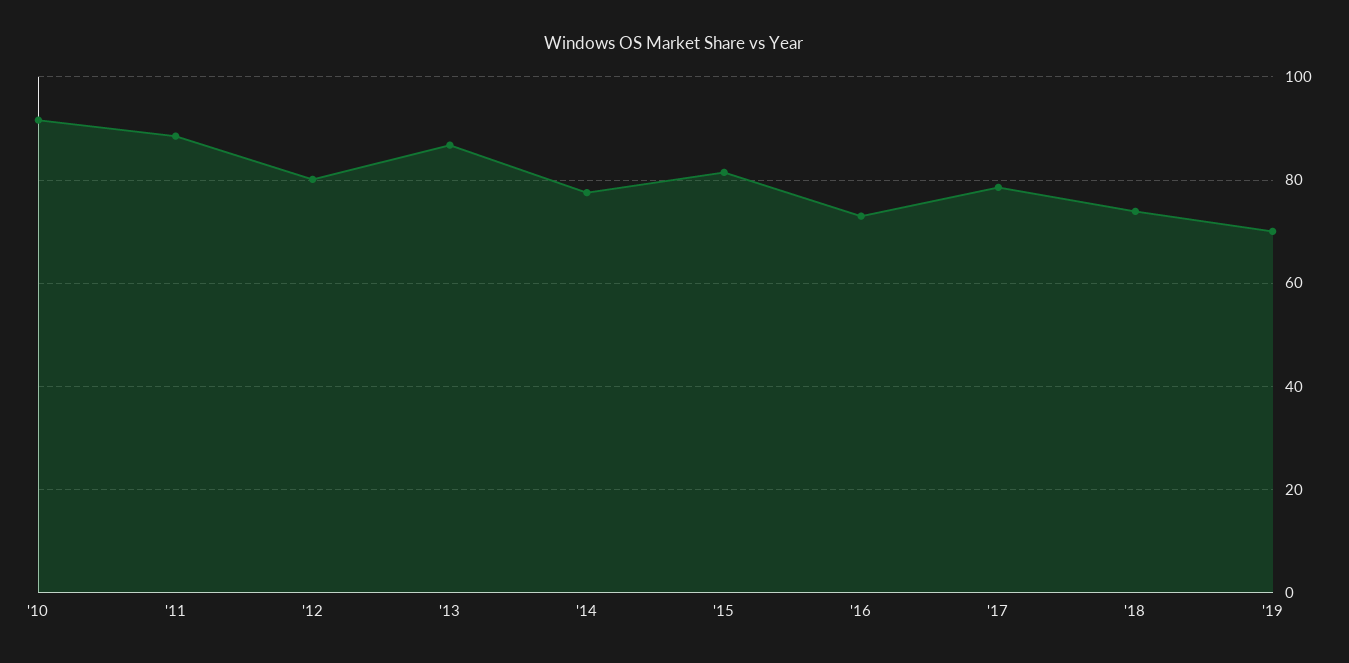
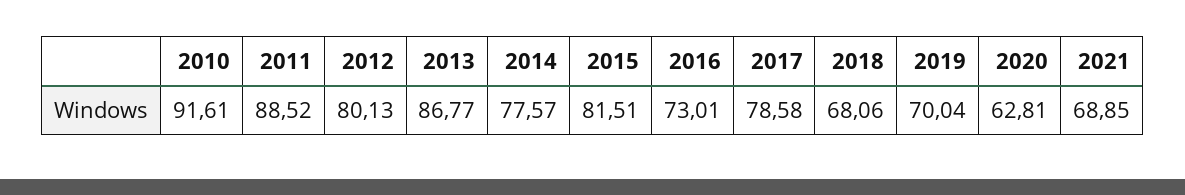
'18: 74 -> 68.06
2020: none -> 62.81
2021: none -> 68.85

